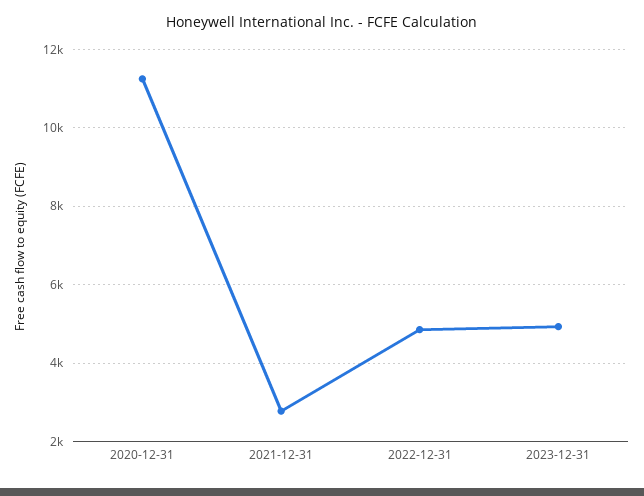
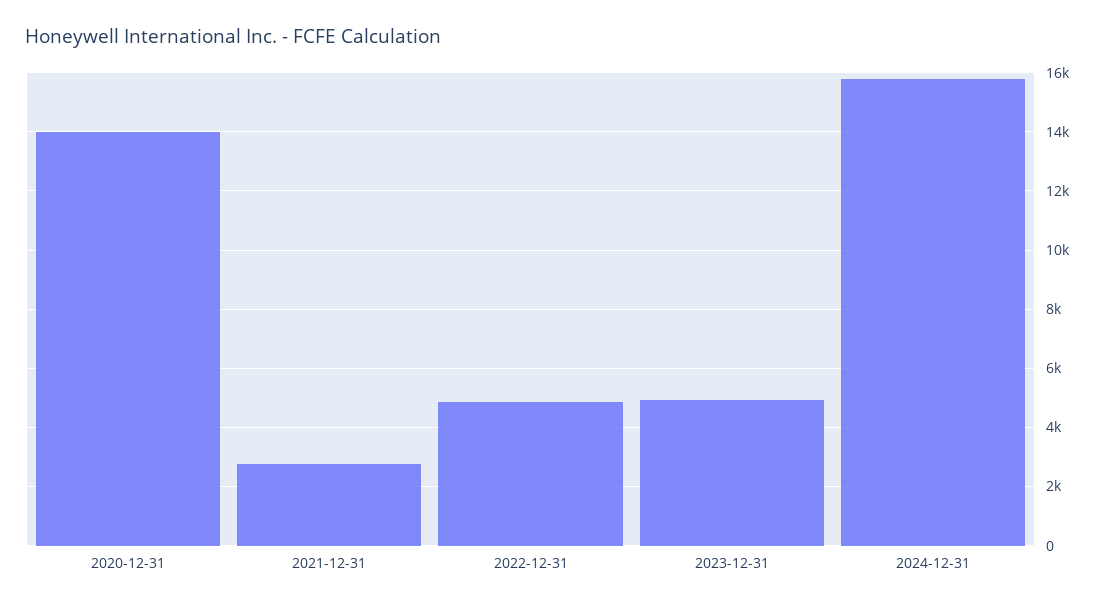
2020-12-31: 11200 -> 14000
2024-12-31: none -> 15750

